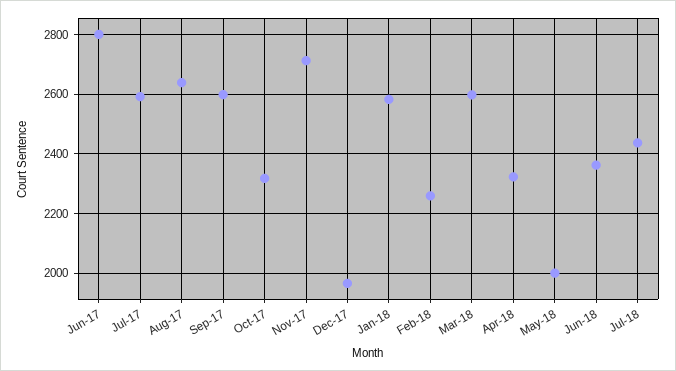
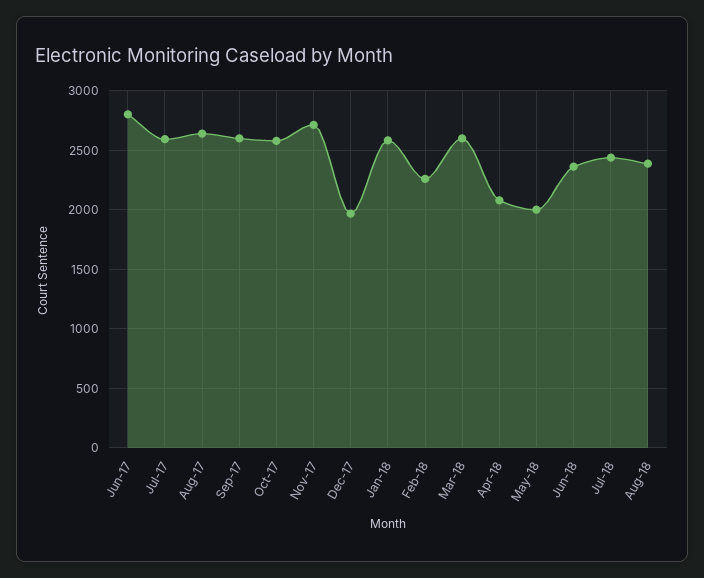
Oct-17: 2325 -> 2600
Apr-18: 2325 -> 2100
Aug-18: none -> 2400

